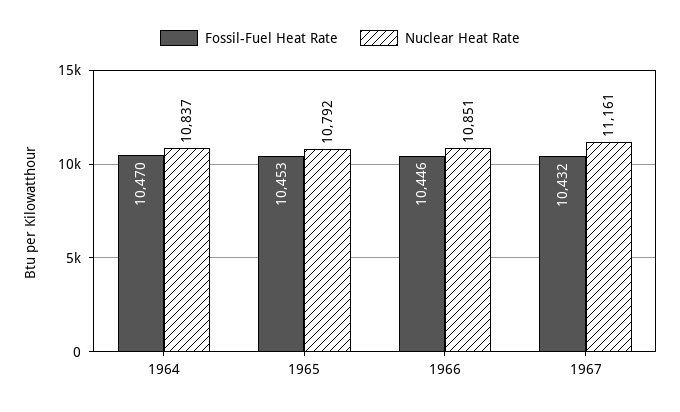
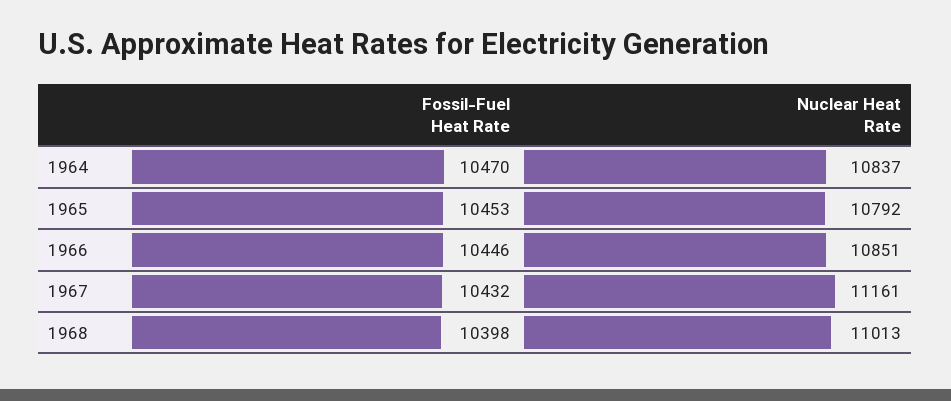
Fossil-Fuel Heat Rate, 1968: none -> 10398
Nuclear Heat Rate, 1968: none -> 11013

